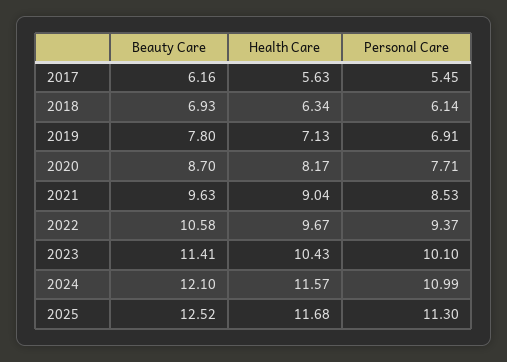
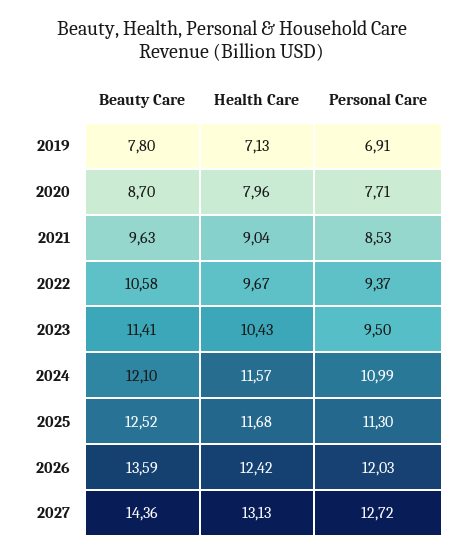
Beauty Care, 2017: 6.16 -> none
Health Care, 2017: 5.63 -> none
Personal Care, 2017: 5.45 -> none
Beauty Care, 2018: 6.93 -> none
Health Care, 2018: 6.34 -> none
Personal Care, 2018: 6.14 -> none
Health Care, 2020: 8.17 -> 7.96
Personal Care, 2023: 10.1 -> 9.5
Beauty Care, 2026: none -> 13.59
Health Care, 2026: none -> 12.42
Personal Care, 2026: none -> 12.03
Beauty Care, 2027: none -> 14.36
Health Care, 2027: none -> 13.13
Personal Care, 2027: none -> 12.72

